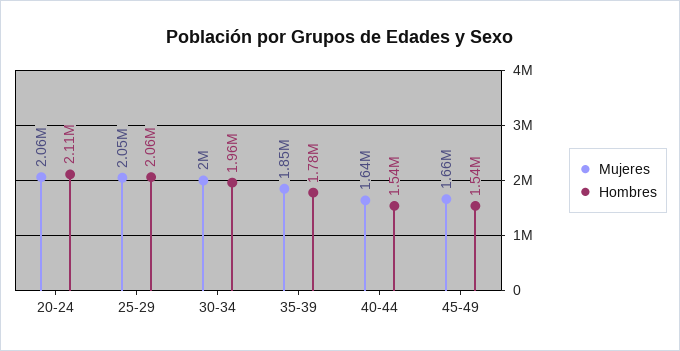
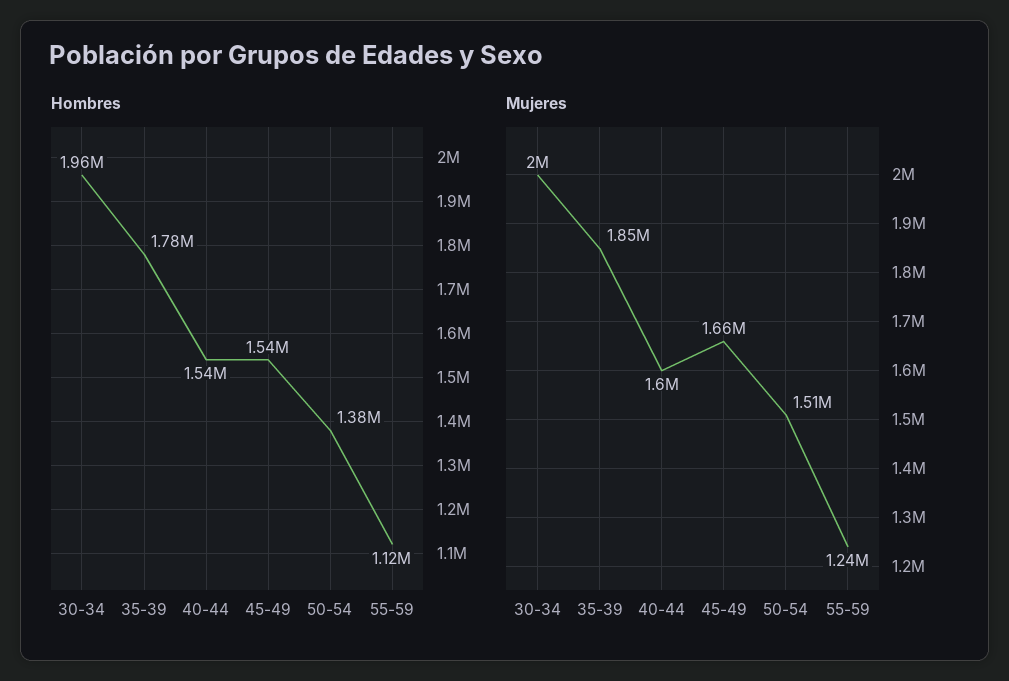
Mujeres, 20-24: 2060000 -> none
Hombres, 20-24: 2110000 -> none
Mujeres, 25-29: 2050000 -> none
Hombres, 25-29: 2060000 -> none
Mujeres, 40-44: 1640000 -> 1600000
Hombres, 50-54: none -> 1380000
Hombres, 55-59: none -> 1120000
Mujeres, 50-54: none -> 1510000
Mujeres, 55-59: none -> 1240000

